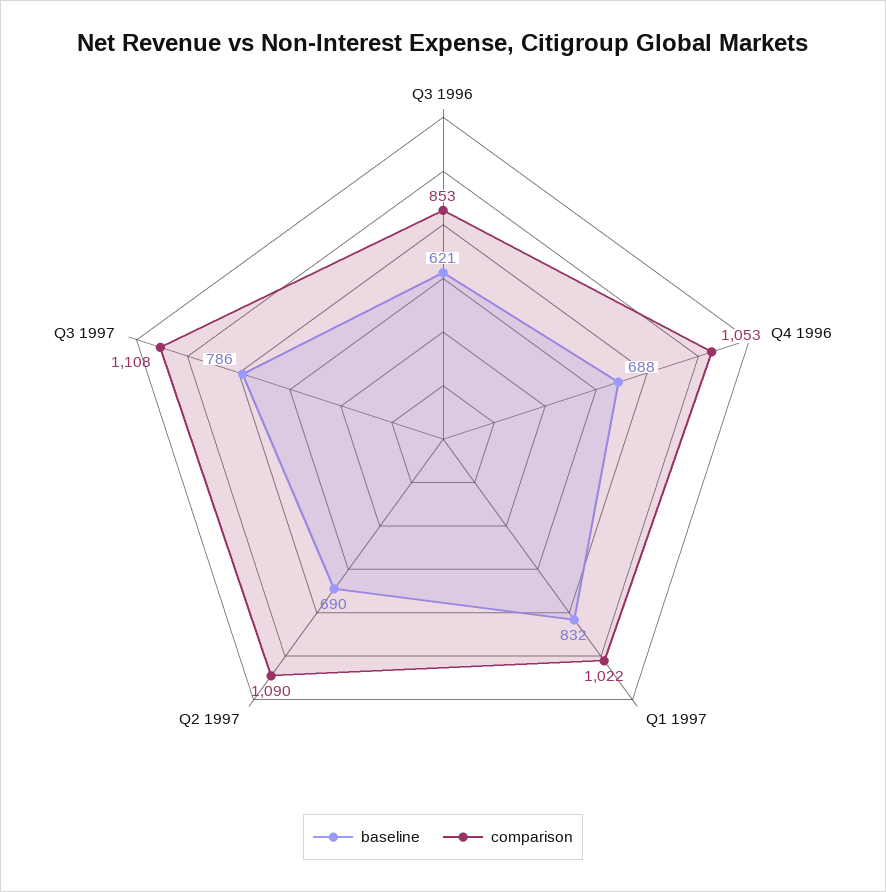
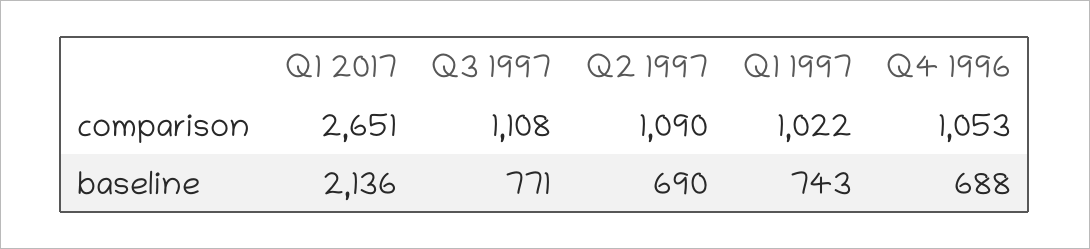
baseline, Q3 1996: 621 -> none
comparison, Q3 1996: 853 -> none
baseline, Q1 1997: 832 -> 743
baseline, Q3 1997: 786 -> 771
comparison, Q1 2017: none -> 2651
baseline, Q1 2017: none -> 2136

